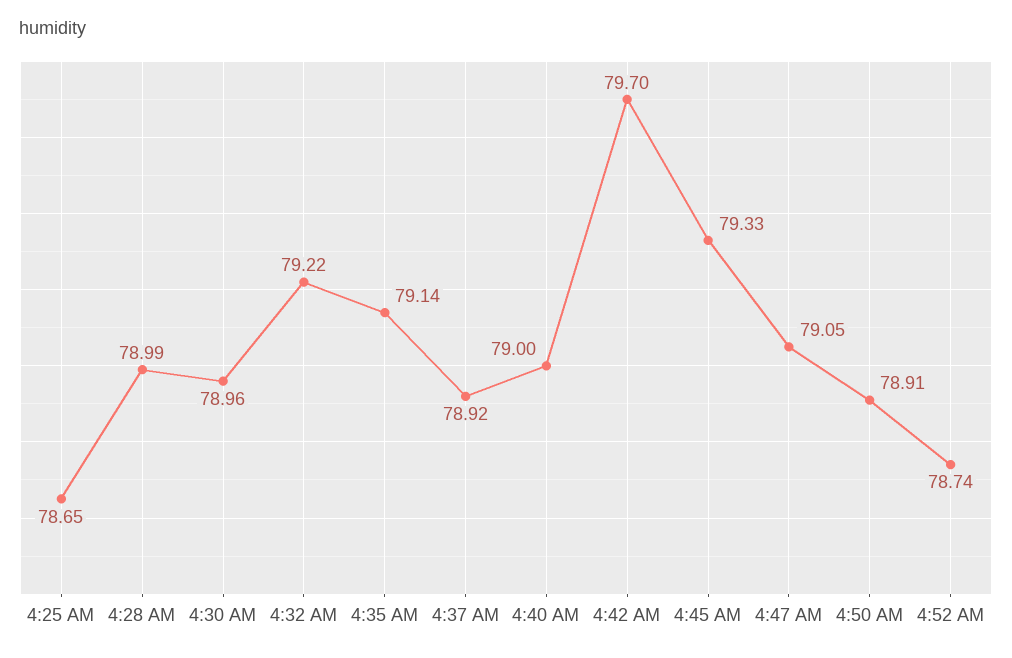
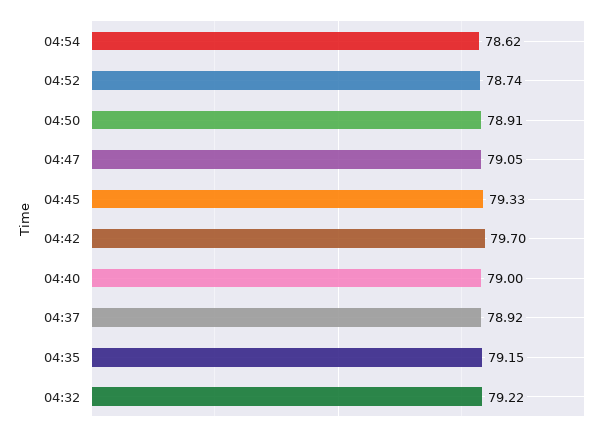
4:25 AM: 78.65 -> none
4:28 AM: 78.99 -> none
4:30 AM: 78.96 -> none
4:35 AM: 79.14 -> 79.15
04:54: none -> 78.62

